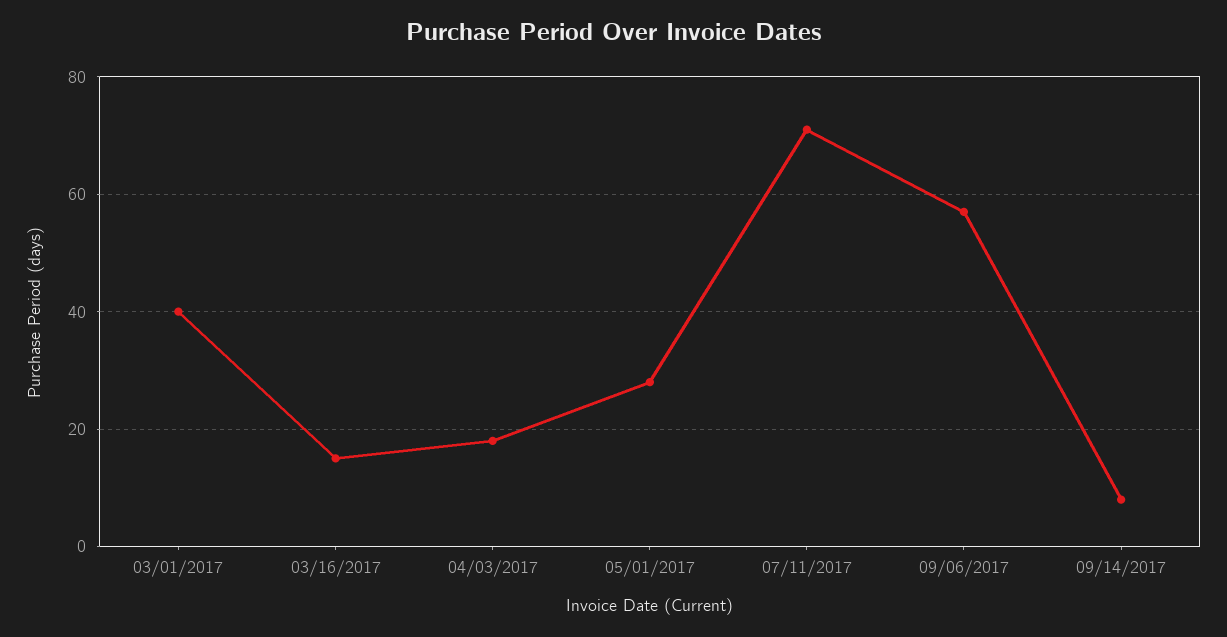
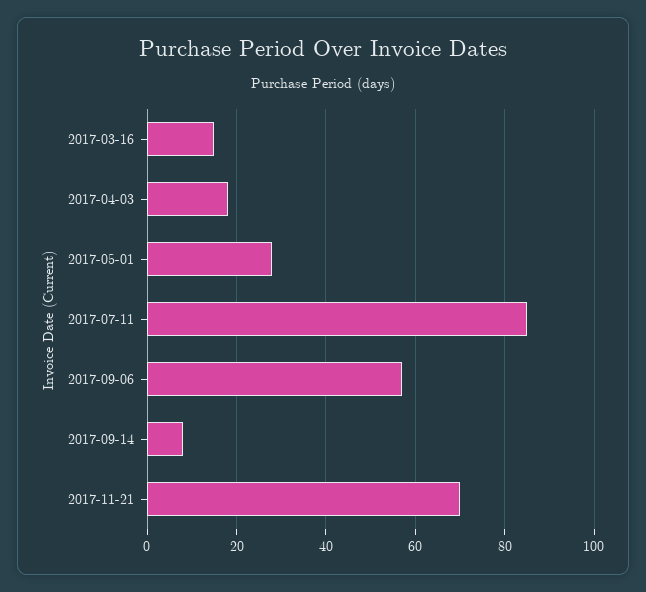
03/01/2017: 40 -> none
07/11/2017: 70 -> 85
2017-11-21: none -> 70

